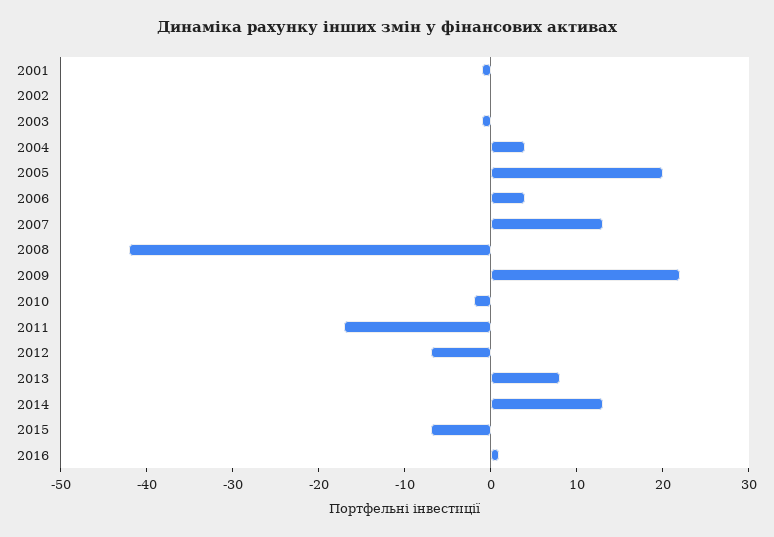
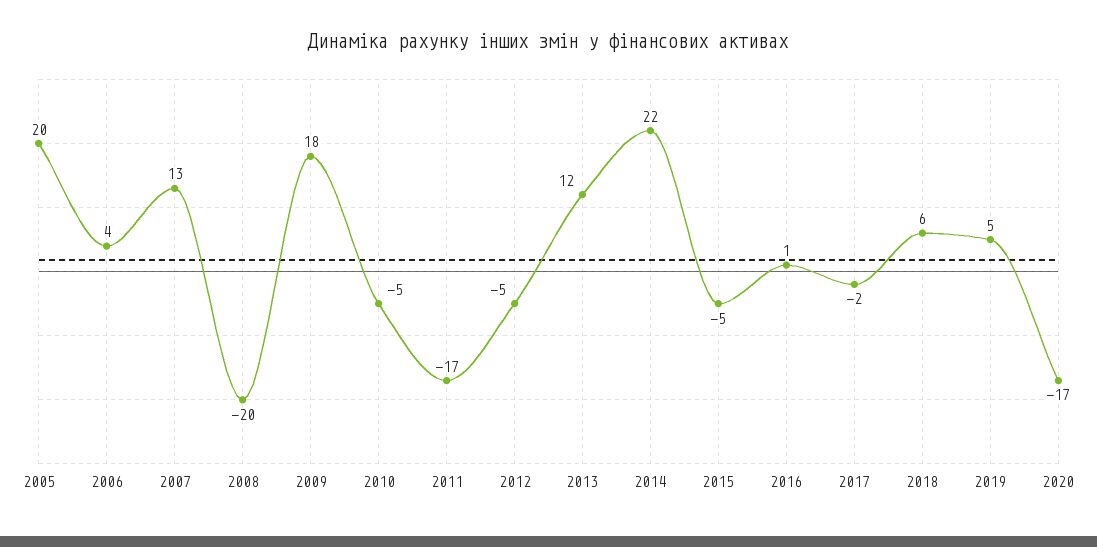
2001: -1 -> none
2002: 0 -> none
2003: -1 -> none
2004: 4 -> none
2008: -42 -> -20
2009: 22 -> 18
2010: -2 -> -5
2012: -7 -> -5
2013: 8 -> 12
2014: 13 -> 22
2015: -7 -> -5
2017: none -> -2
2018: none -> 6
2019: none -> 5
2020: none -> -17

